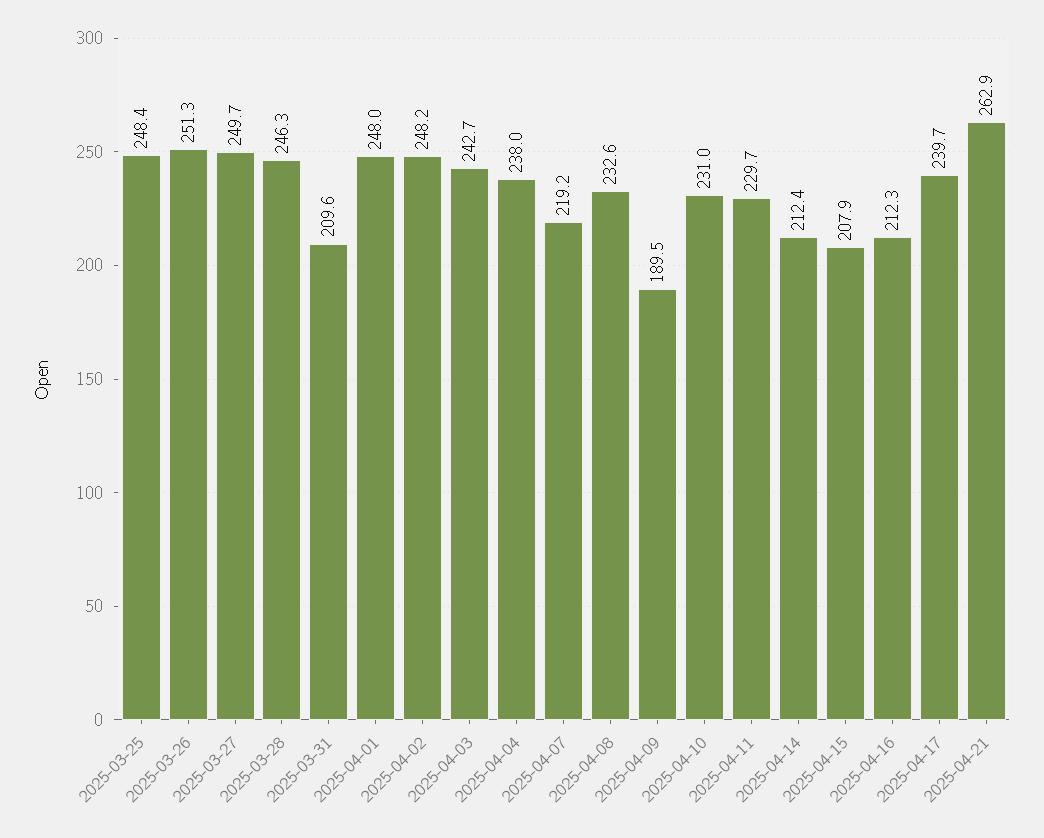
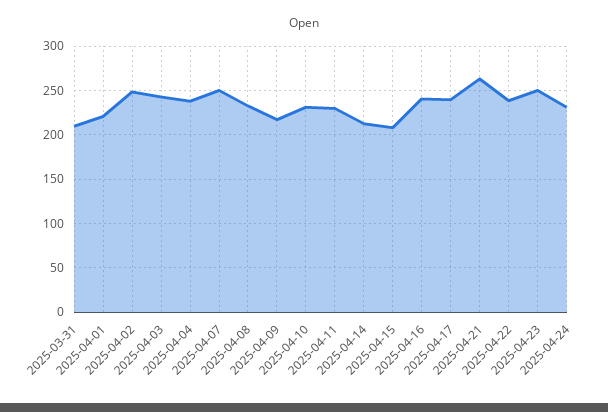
2025-03-25: 248.4 -> none
2025-03-26: 251.3 -> none
2025-03-27: 249.7 -> none
2025-03-28: 246.3 -> none
2025-04-01: 248 -> 220
2025-04-07: 219.2 -> 250
2025-04-09: 189.5 -> 220
2025-04-16: 212.3 -> 240
2025-04-22: none -> 240
2025-04-23: none -> 250
2025-04-24: none -> 230

